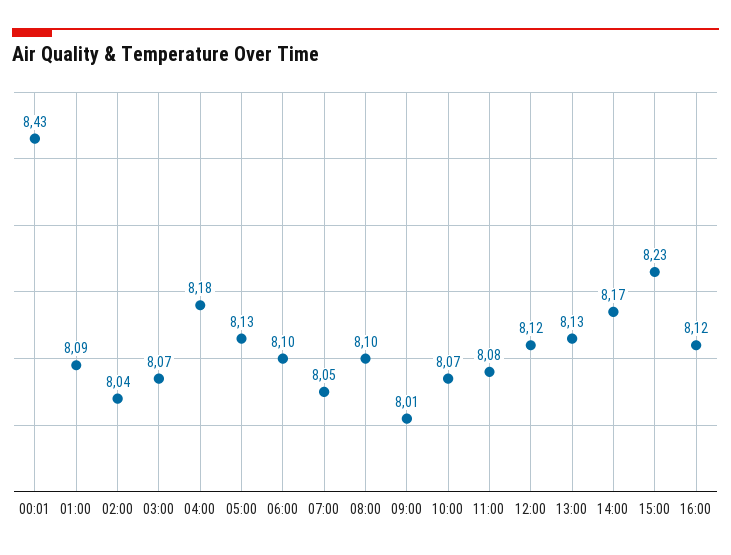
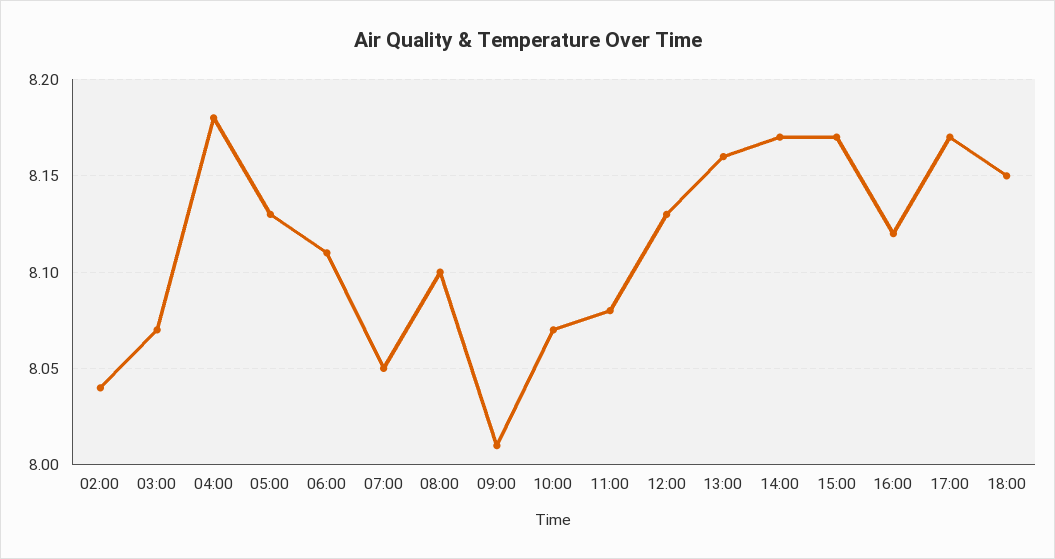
00:01: 8.43 -> none
01:00: 8.09 -> none
06:00: 8.1 -> 8.11
12:00: 8.12 -> 8.13
13:00: 8.13 -> 8.16
15:00: 8.23 -> 8.17
17:00: none -> 8.17
18:00: none -> 8.15

